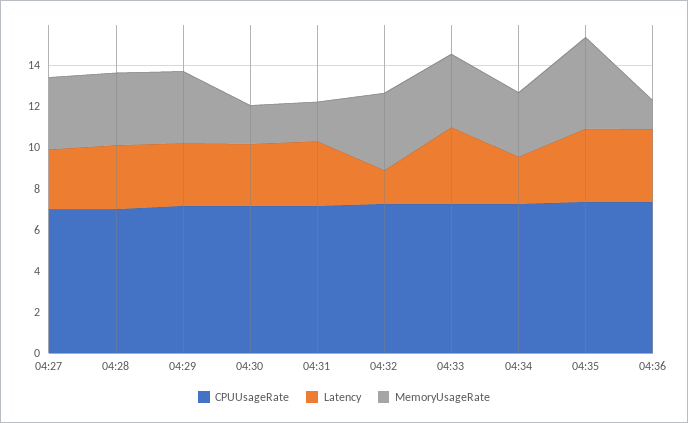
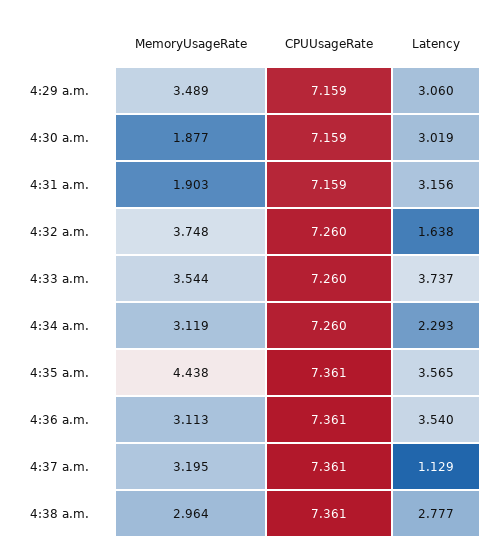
CPUUsageRate, 04:27: 7 -> none
Latency, 04:27: 3 -> none
MemoryUsageRate, 04:27: 3.5 -> none
CPUUsageRate, 04:28: 7 -> none
Latency, 04:28: 3 -> none
MemoryUsageRate, 04:28: 3.5 -> none
MemoryUsageRate, 04:36: 1.5 -> 3.113
MemoryUsageRate, 4:37 a.m.: none -> 3.195
CPUUsageRate, 4:37 a.m.: none -> 7.361
Latency, 4:37 a.m.: none -> 1.129
MemoryUsageRate, 4:38 a.m.: none -> 2.964
CPUUsageRate, 4:38 a.m.: none -> 7.361
Latency, 4:38 a.m.: none -> 2.777

